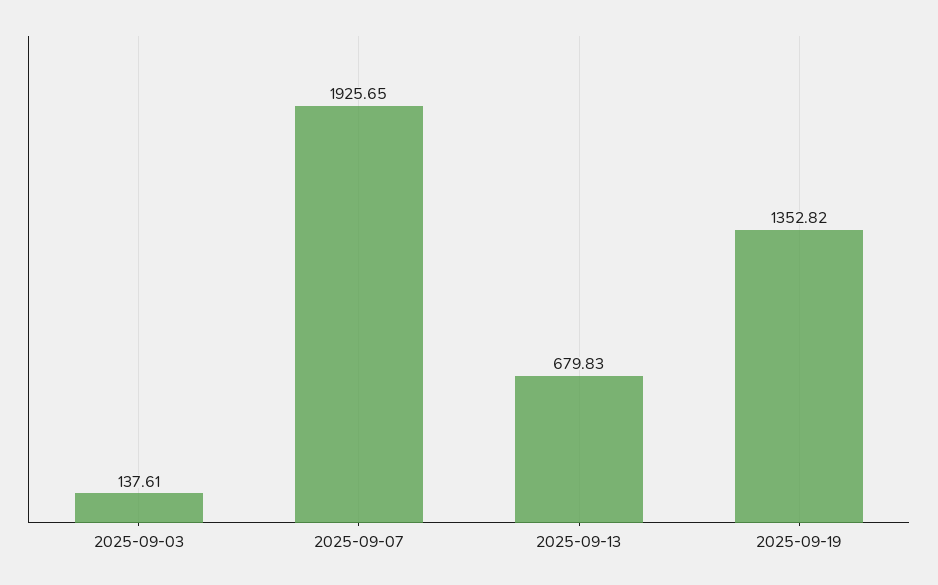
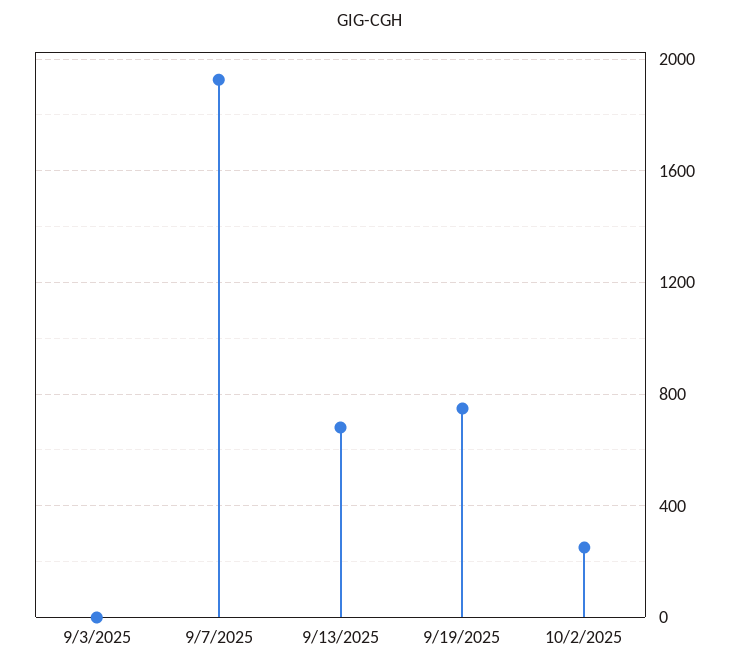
2025-09-03: 137.61 -> 0
2025-09-19: 1352.82 -> 750
10/2/2025: none -> 250

